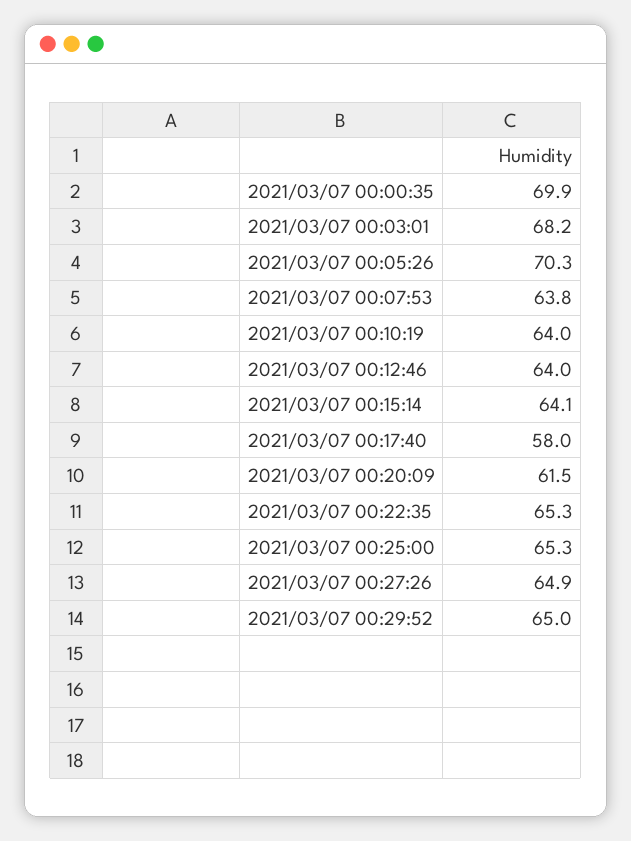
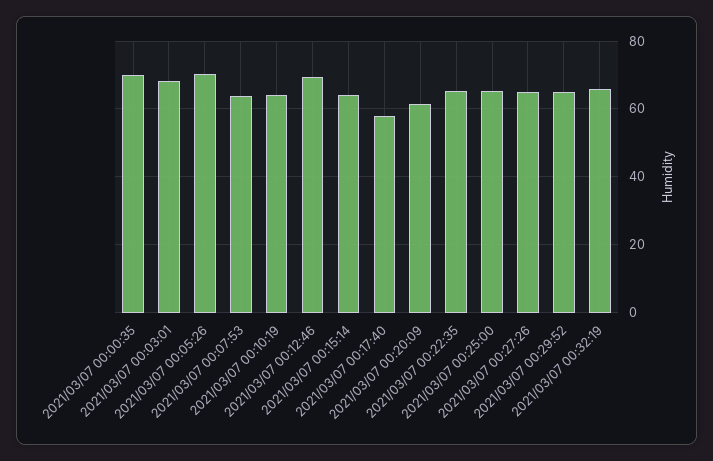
2021/03/07 00:12:46: 64 -> 70
2021/03/07 00:32:19: none -> 66

